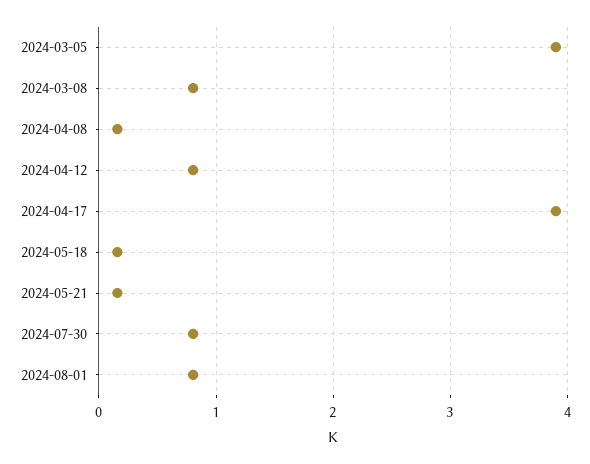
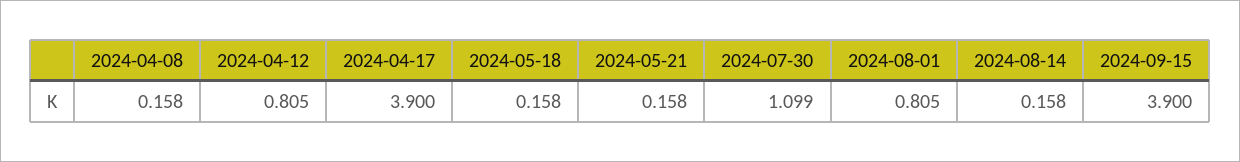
2024-03-05: 3.9 -> none
2024-03-08: 0.8 -> none
2024-07-30: 0.8 -> 1.099
2024-08-14: none -> 0.158
2024-09-15: none -> 3.9

